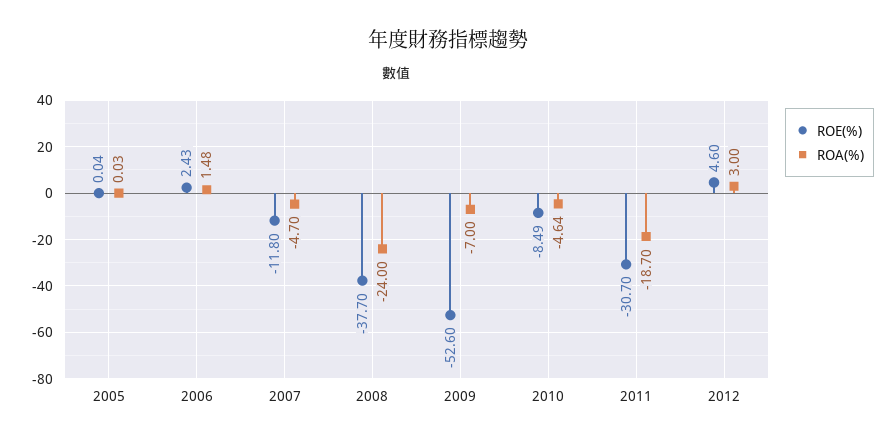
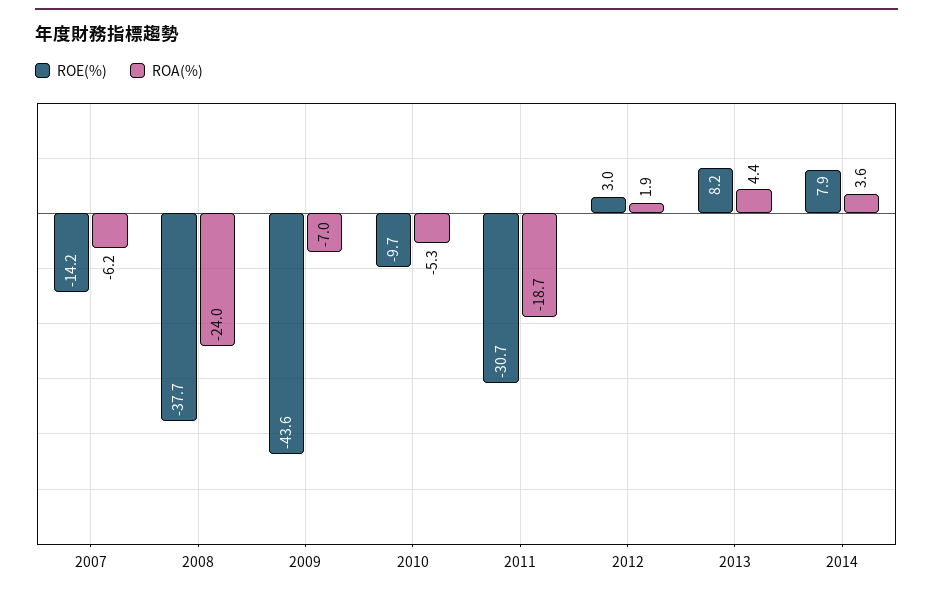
ROE(%), 2005: 0.04 -> none
ROA(%), 2005: 0.03 -> none
ROE(%), 2006: 2.43 -> none
ROA(%), 2006: 1.48 -> none
ROE(%), 2007: -11.8 -> -14.2
ROA(%), 2007: -4.7 -> -6.2
ROE(%), 2009: -52.6 -> -43.6
ROE(%), 2010: -8.49 -> -9.7
ROA(%), 2010: -4.64 -> -5.3
ROE(%), 2012: 4.6 -> 3
ROA(%), 2012: 3 -> 1.9
ROE(%), 2013: none -> 8.2
ROA(%), 2013: none -> 4.4
ROE(%), 2014: none -> 7.9
ROA(%), 2014: none -> 3.6

